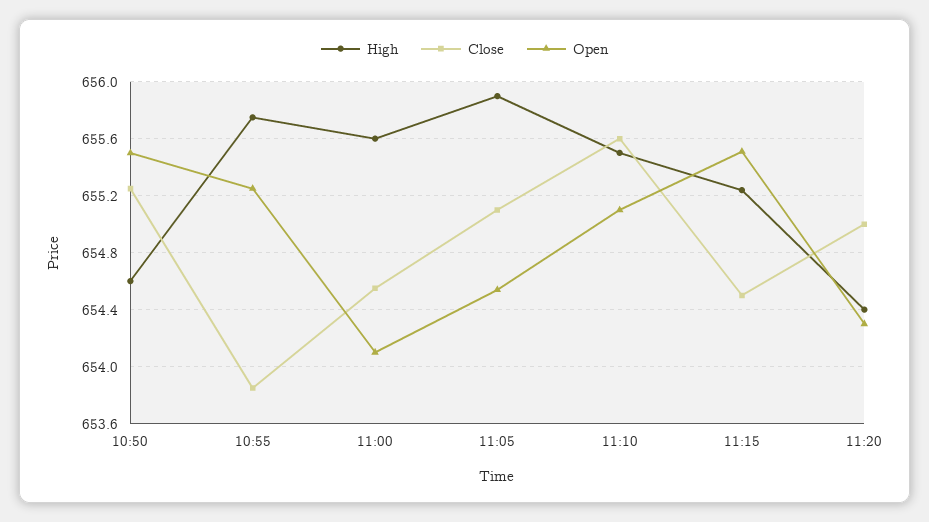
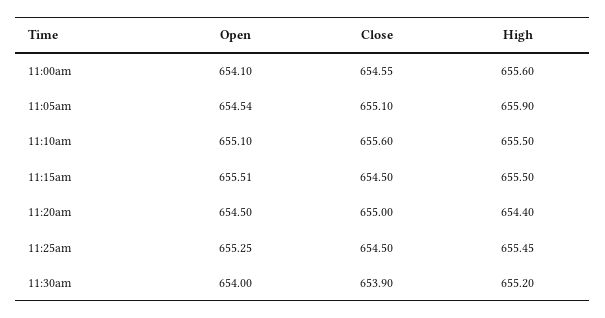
High, 10:50: 654.6 -> none
Close, 10:50: 655.25 -> none
Open, 10:50: 655.5 -> none
High, 10:55: 655.75 -> none
Close, 10:55: 653.85 -> none
Open, 10:55: 655.25 -> none
High, 11:15: 655.25 -> 655.5
Open, 11:20: 654.3 -> 654.5
Open, 11:25am: none -> 655.25
Close, 11:25am: none -> 654.5
High, 11:25am: none -> 655.45
Open, 11:30am: none -> 654
Close, 11:30am: none -> 653.9
High, 11:30am: none -> 655.2

